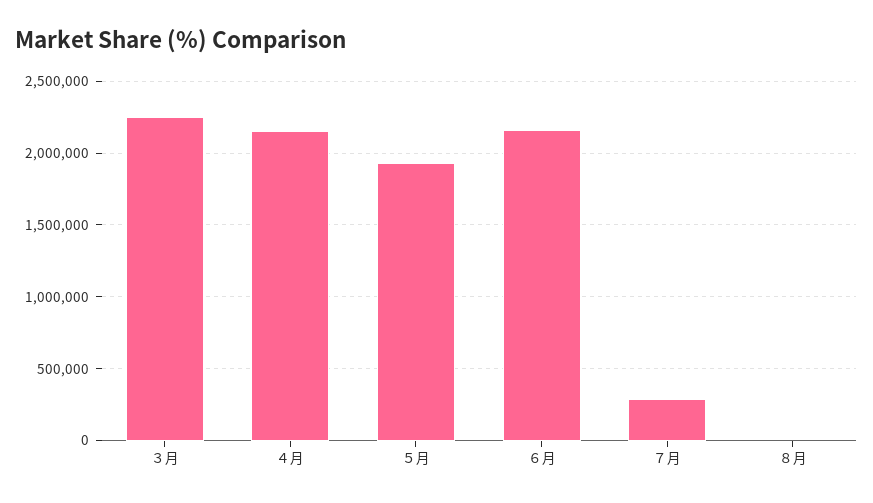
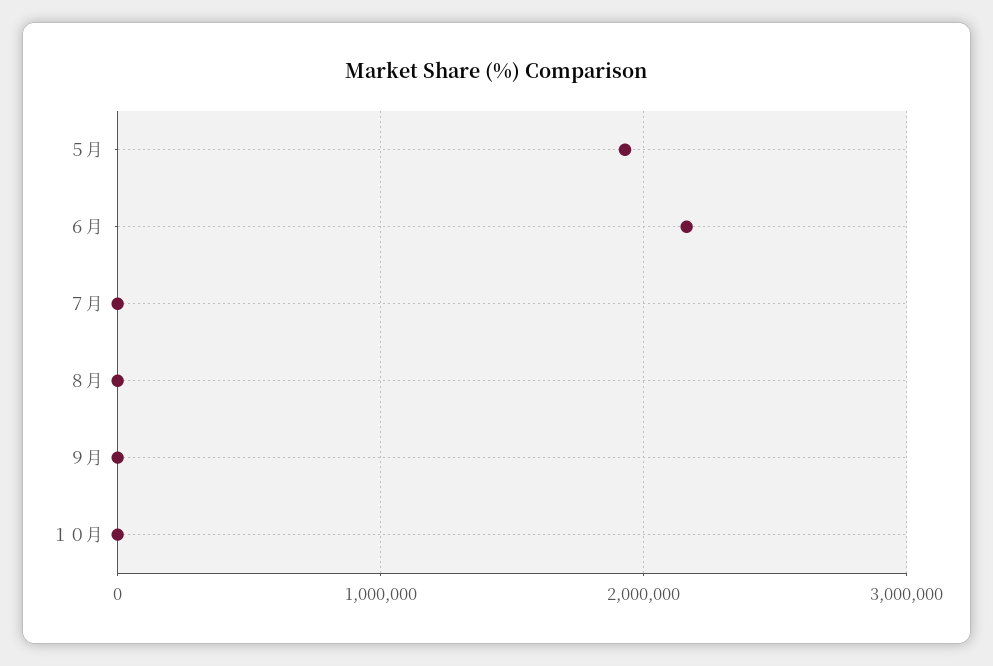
３月: 2250000 -> none
４月: 2150000 -> none
７月: 300000 -> 0
９月: none -> 0
１０月: none -> 0

